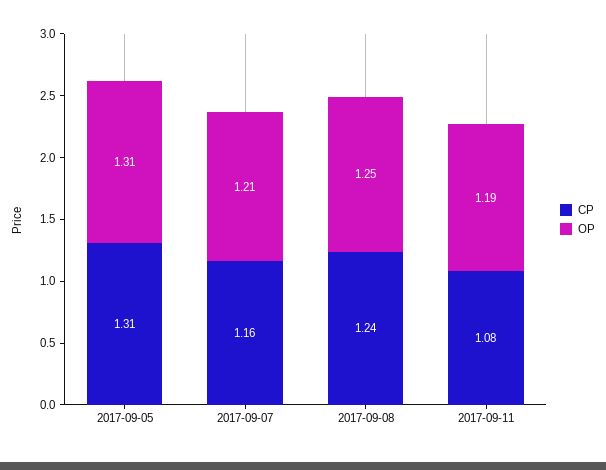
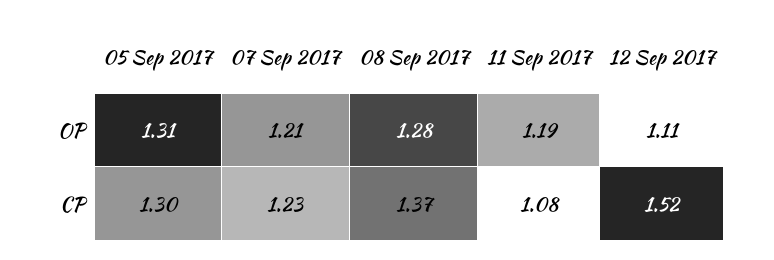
CP, 2017-09-05: 1.31 -> 1.3
CP, 2017-09-07: 1.16 -> 1.23
CP, 2017-09-08: 1.24 -> 1.37
OP, 2017-09-08: 1.25 -> 1.28
OP, 12 Sep 2017: none -> 1.11
CP, 12 Sep 2017: none -> 1.52

